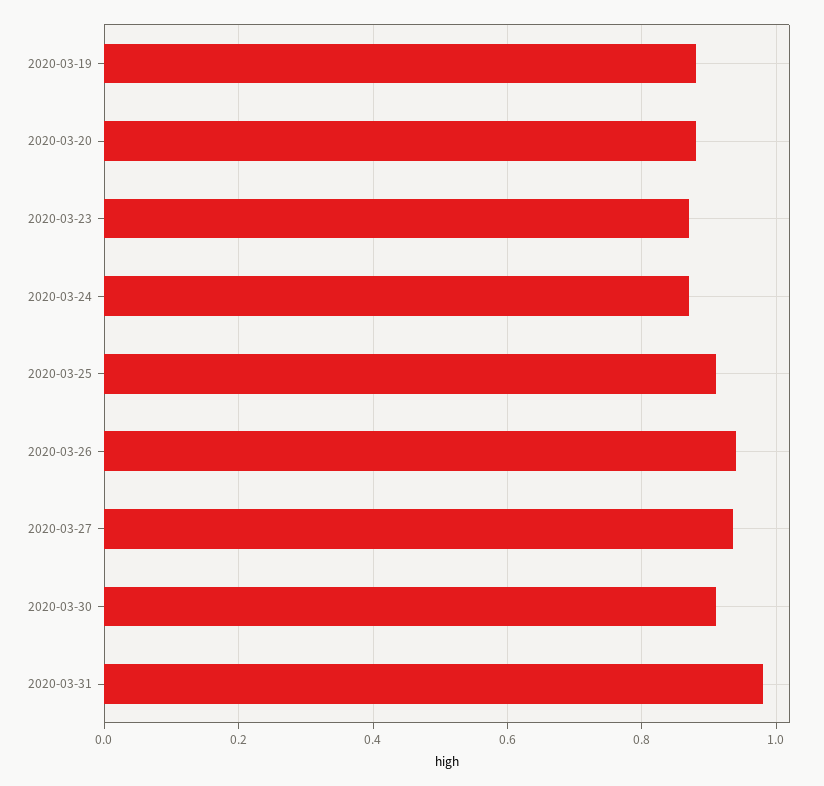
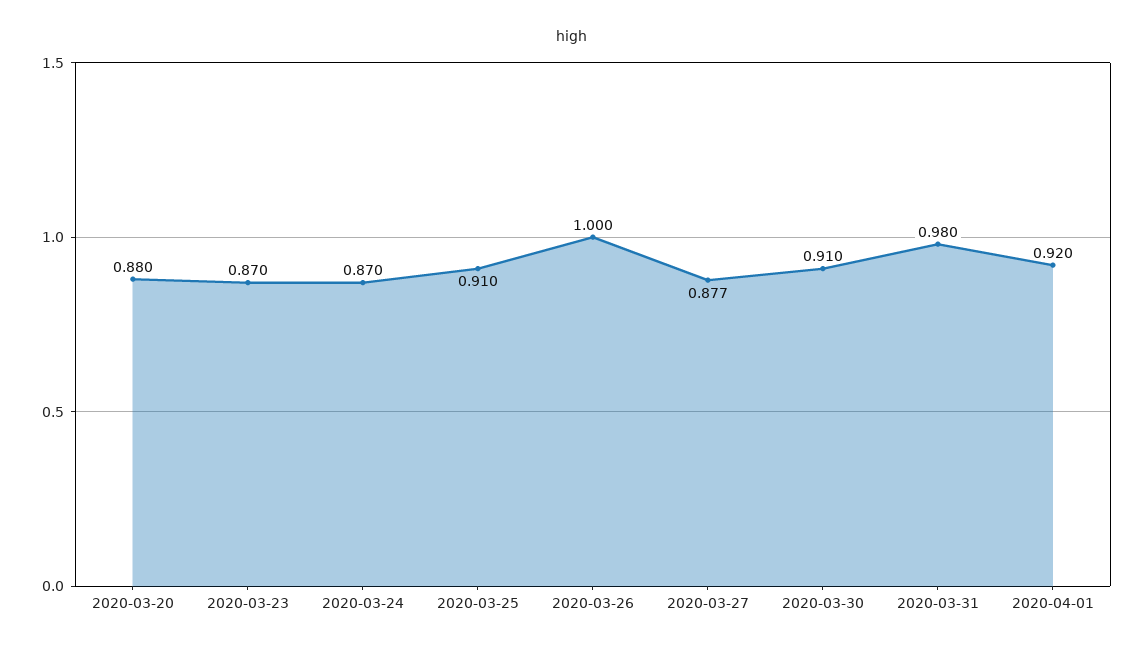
2020-03-19: 0.88 -> none
2020-03-26: 0.94 -> 1
2020-03-27: 0.94 -> 0.877
2020-04-01: none -> 0.92

